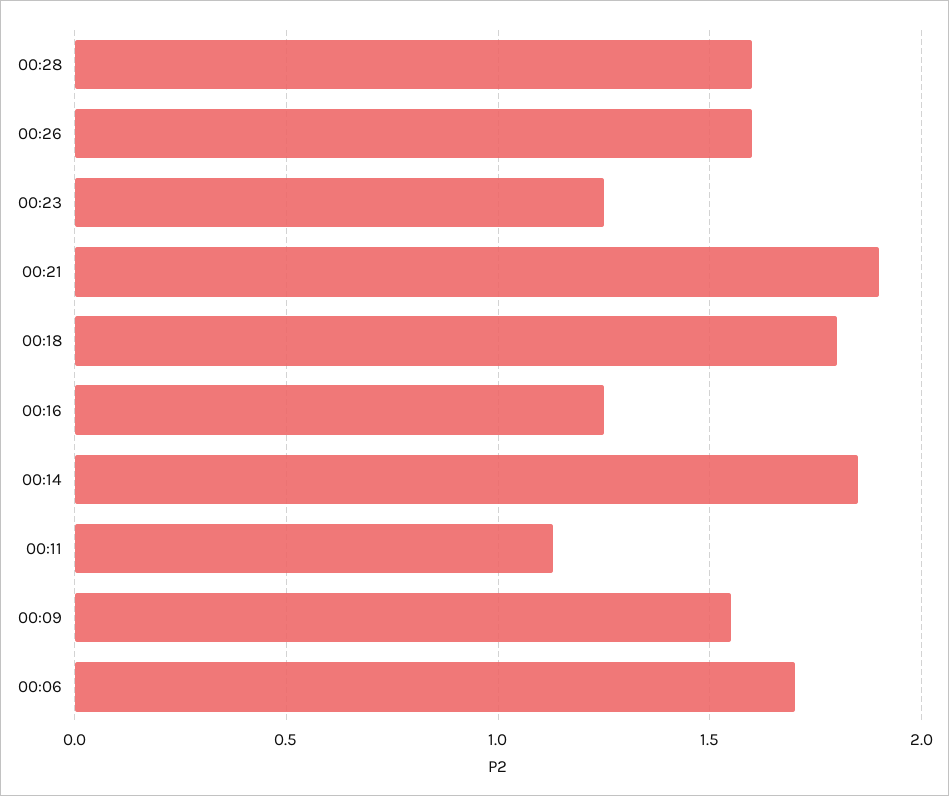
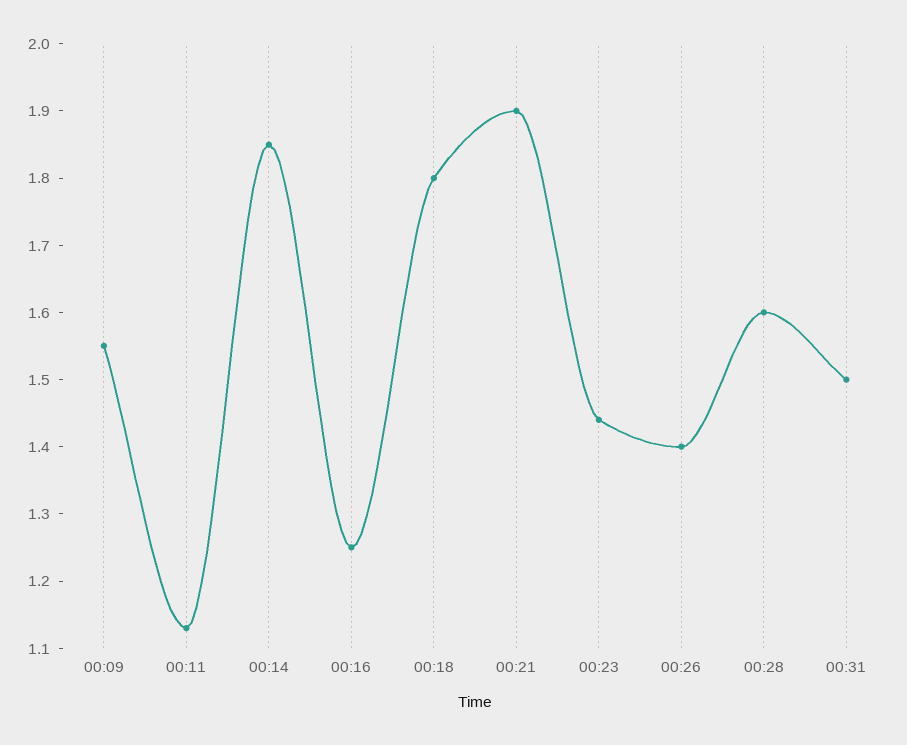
00:26: 1.6 -> 1.4
00:23: 1.25 -> 1.45
00:06: 1.7 -> none
00:31: none -> 1.5

